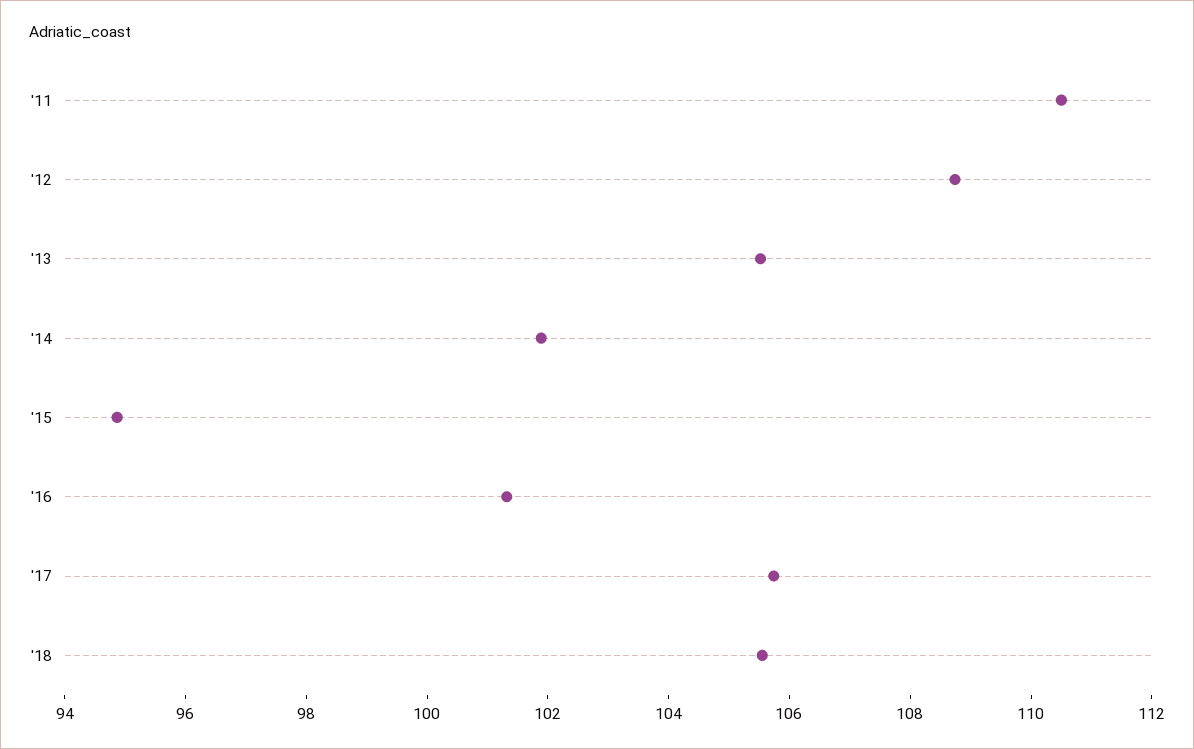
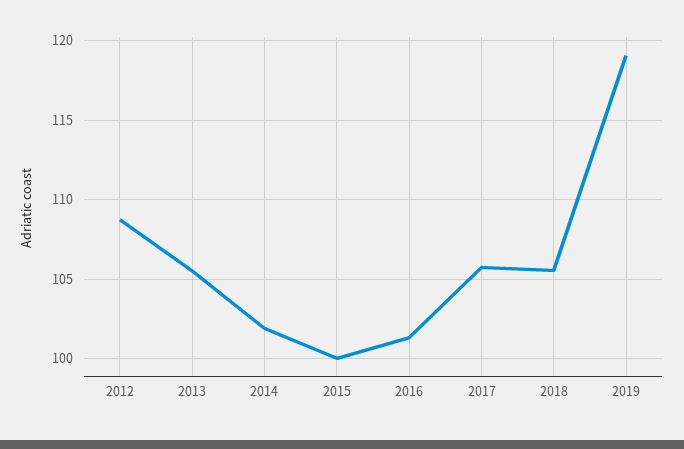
'11: 110.5 -> none
'15: 95 -> 100
2019: none -> 119

